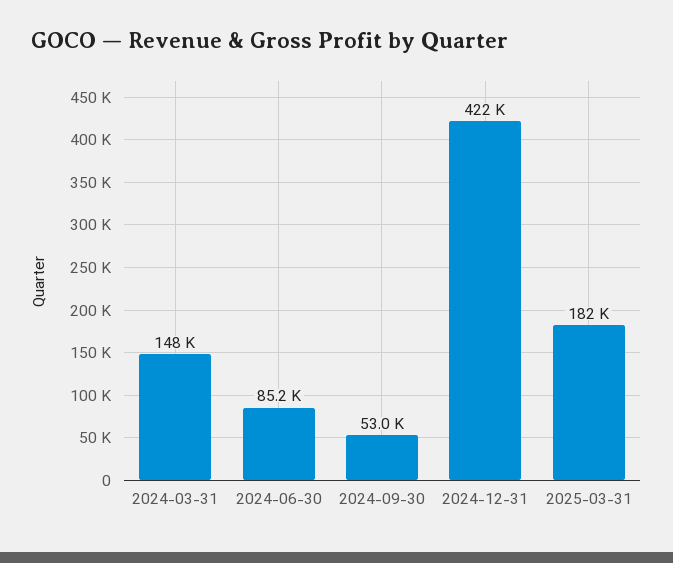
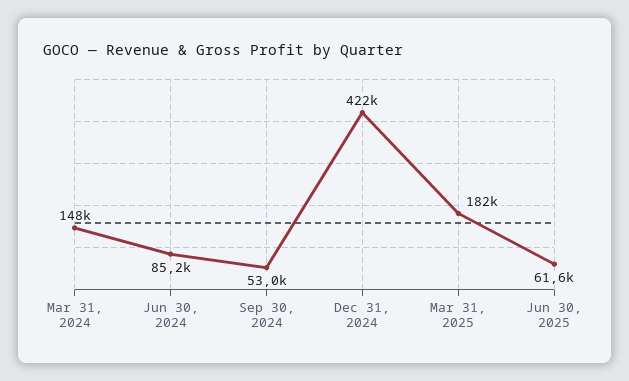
Jun 30, 2025: none -> 61600

